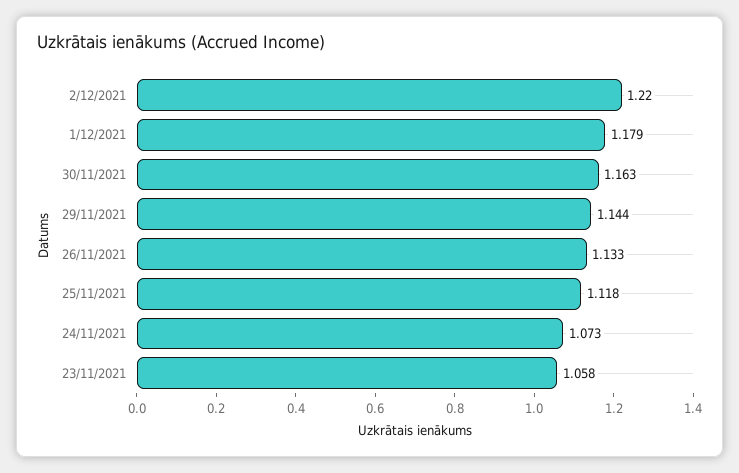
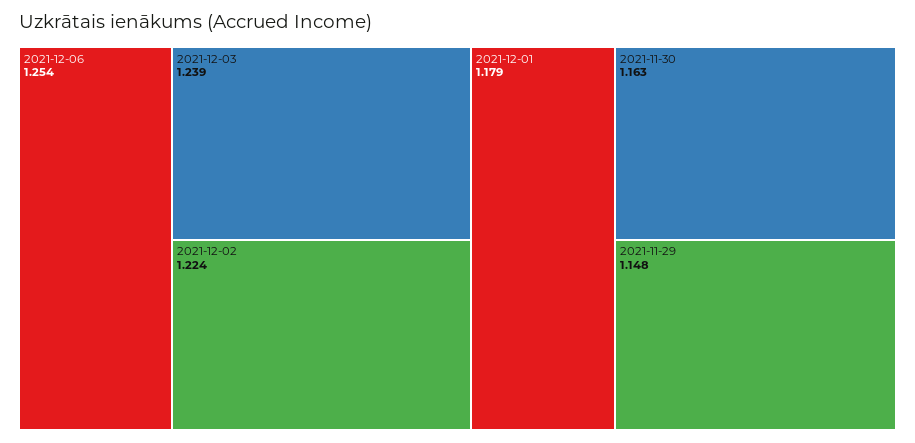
2/12/2021: 1.22 -> 1.224
29/11/2021: 1.144 -> 1.148
26/11/2021: 1.133 -> none
25/11/2021: 1.118 -> none
24/11/2021: 1.073 -> none
23/11/2021: 1.058 -> none
2021-12-06: none -> 1.254
2021-12-03: none -> 1.239

